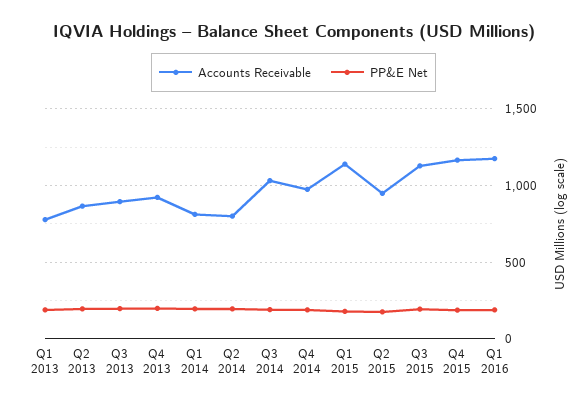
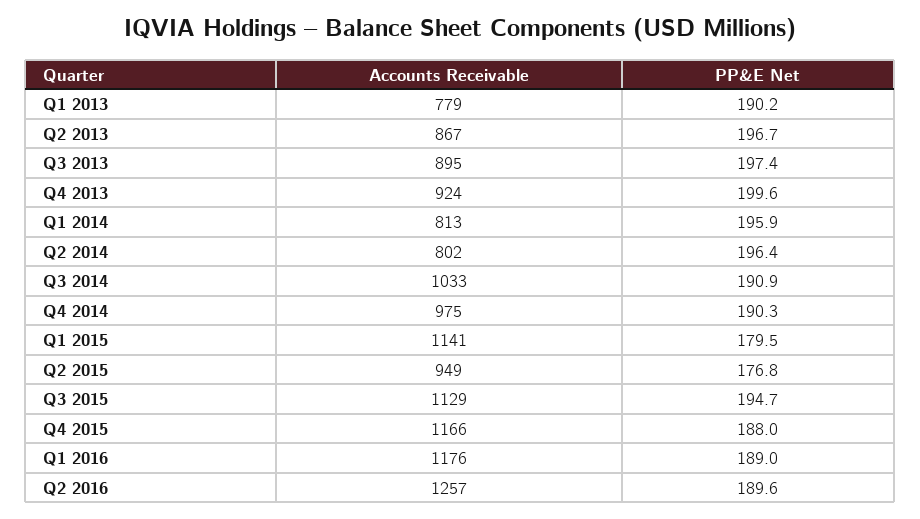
Accounts Receivable, Q2 2016: none -> 1257
PP&E Net, Q2 2016: none -> 189.6

